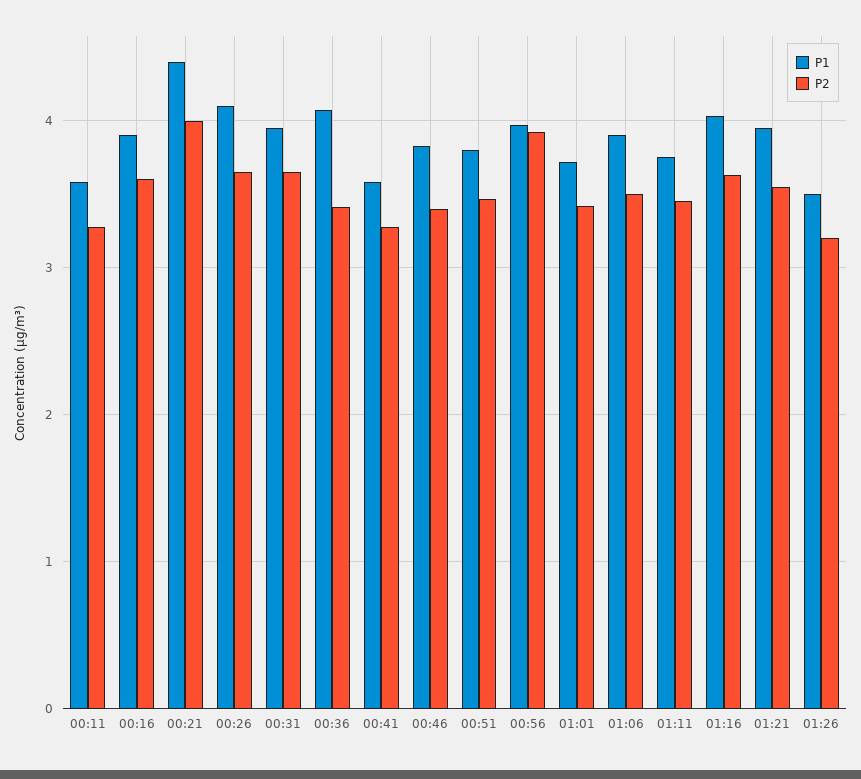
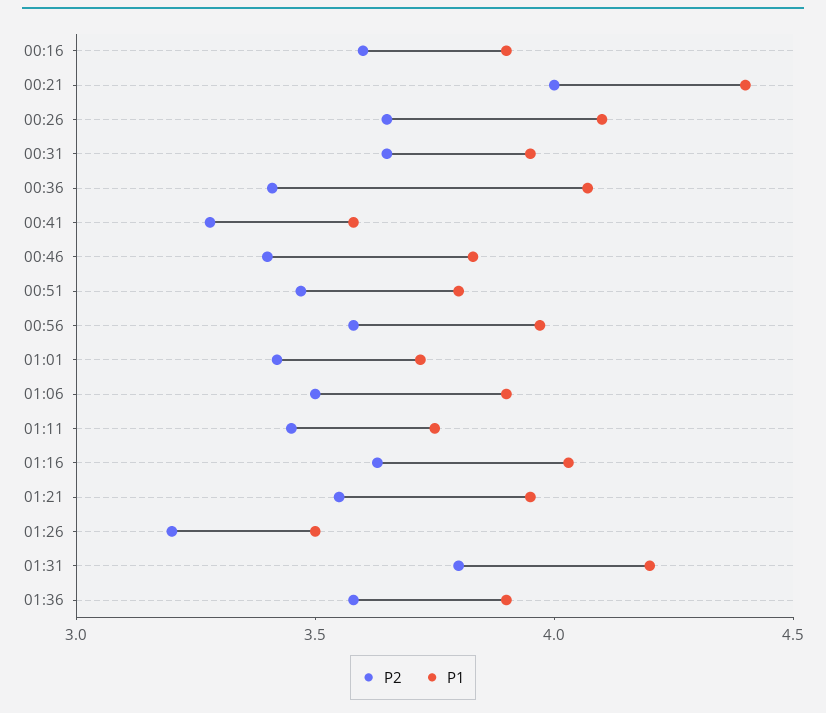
P1, 00:11: 3.6 -> none
P2, 00:11: 3.3 -> none
P2, 00:56: 3.9 -> 3.6
P2, 01:31: none -> 3.8
P1, 01:31: none -> 4.2
P2, 01:36: none -> 3.6
P1, 01:36: none -> 3.9

